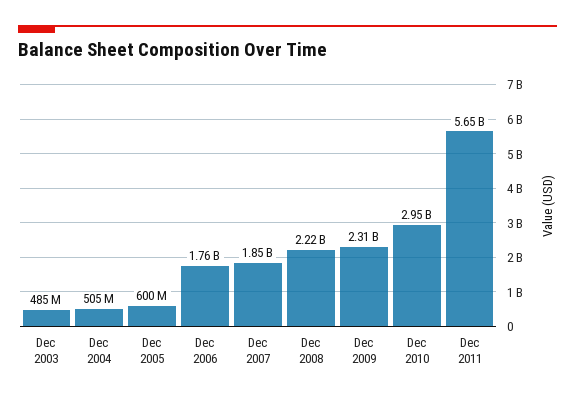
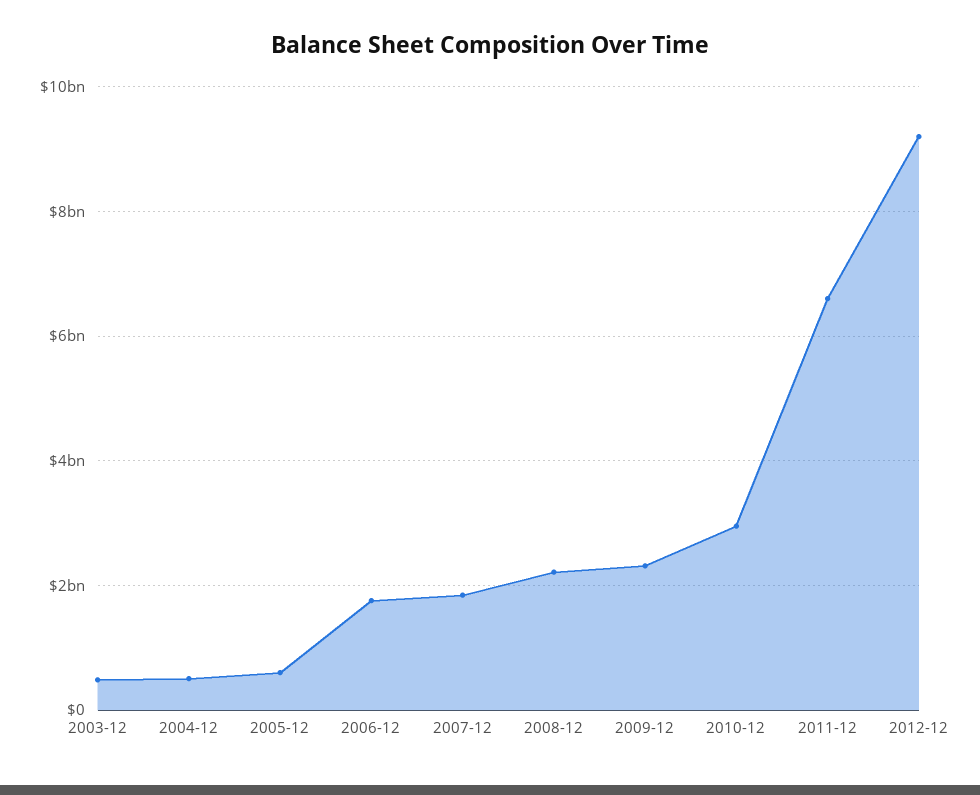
Dec 2011: 5650000000 -> 6600000000
2012-12: none -> 9200000000

